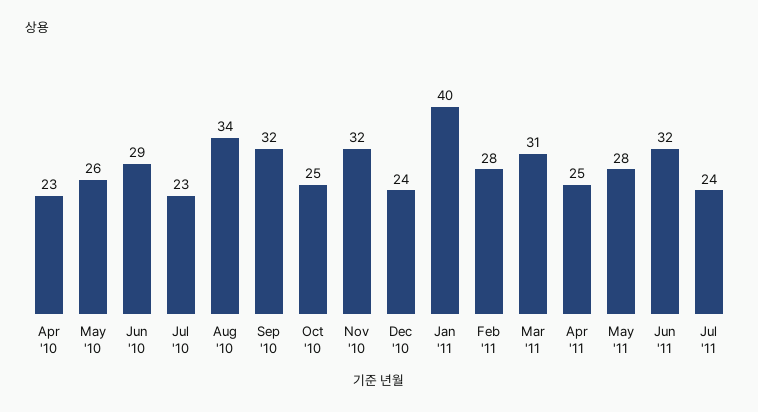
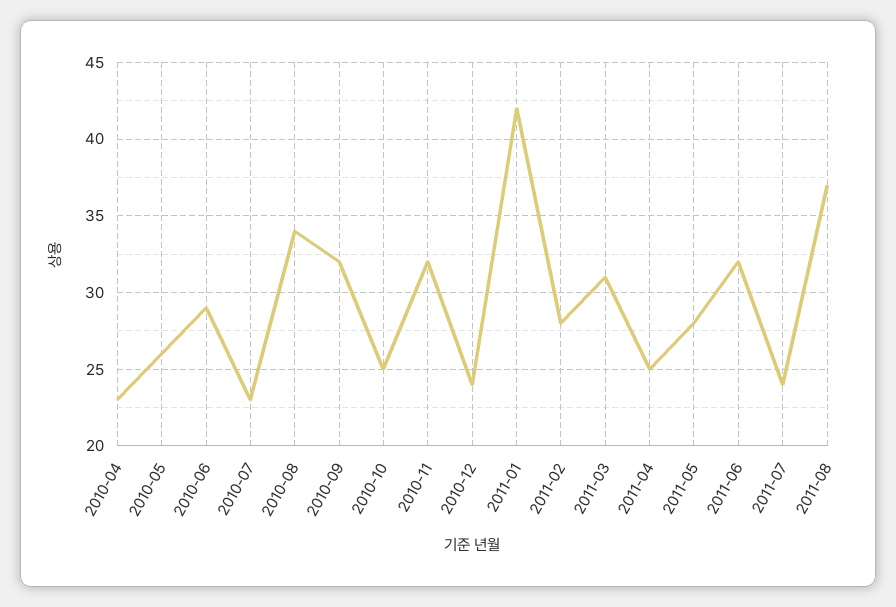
Jan '11: 40 -> 42
2011-08: none -> 37

